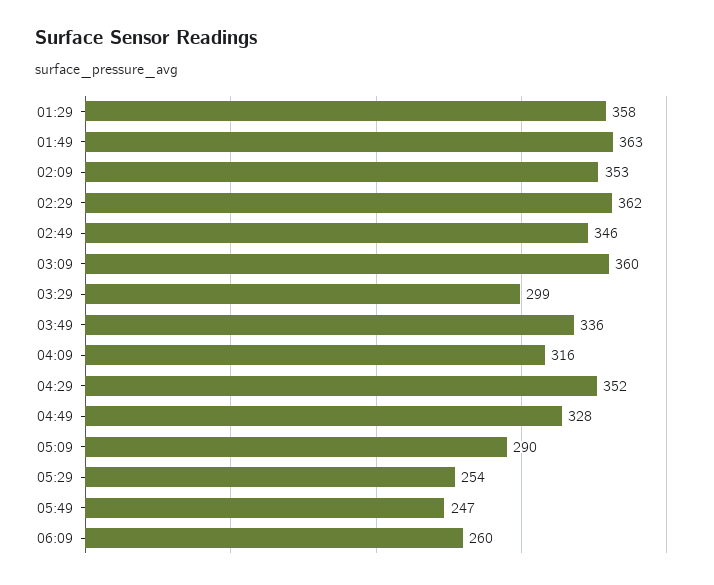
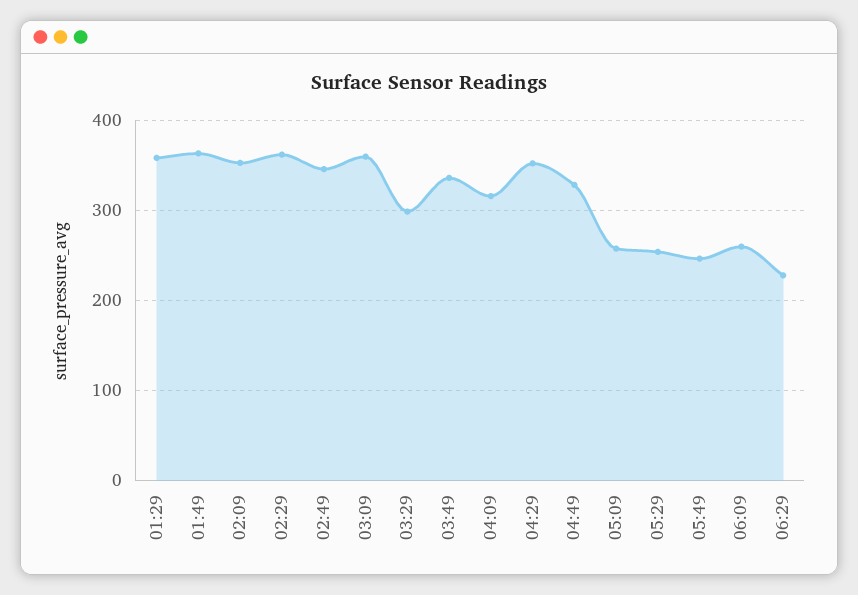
05:09: 290 -> 260
06:29: none -> 230

